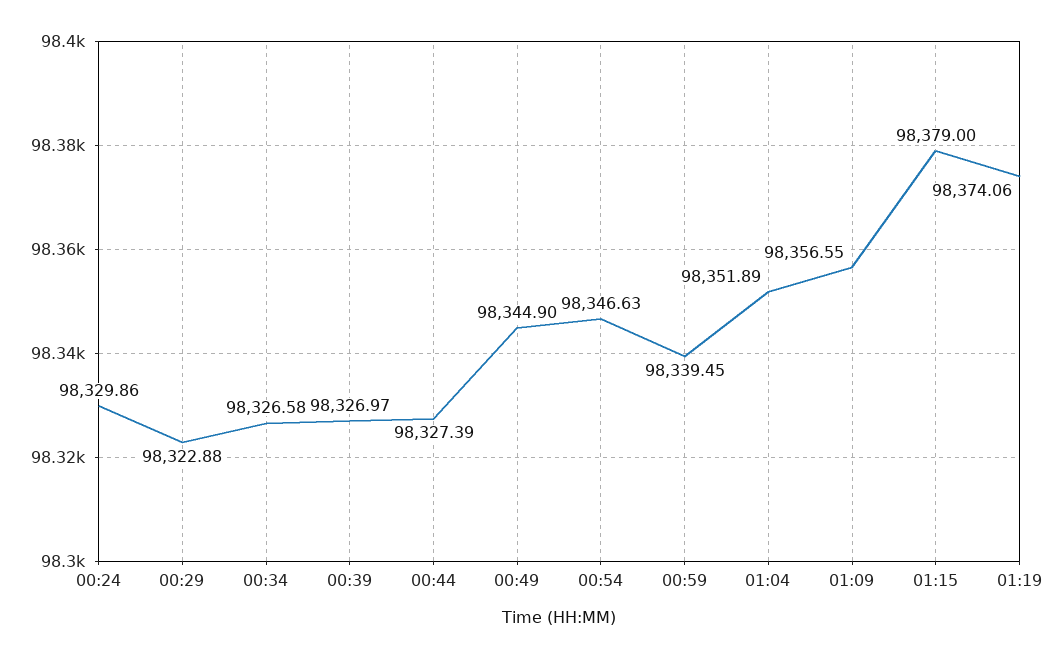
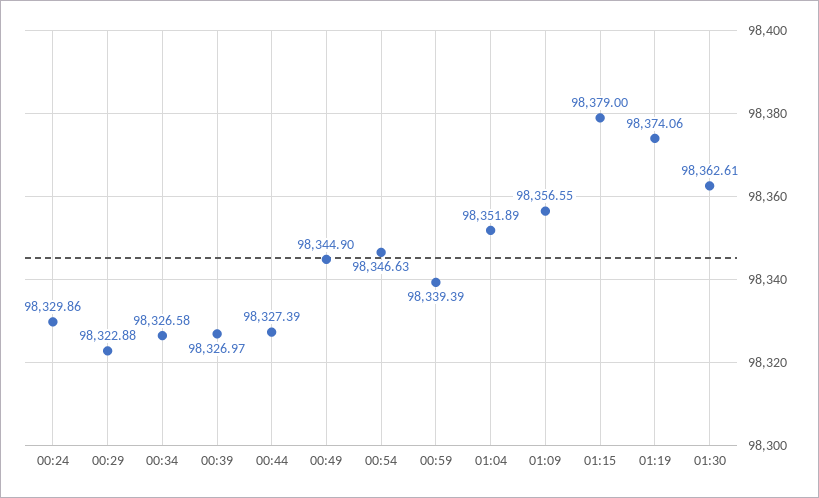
00:59: 98339.45 -> 98339.39
01:30: none -> 98362.61

